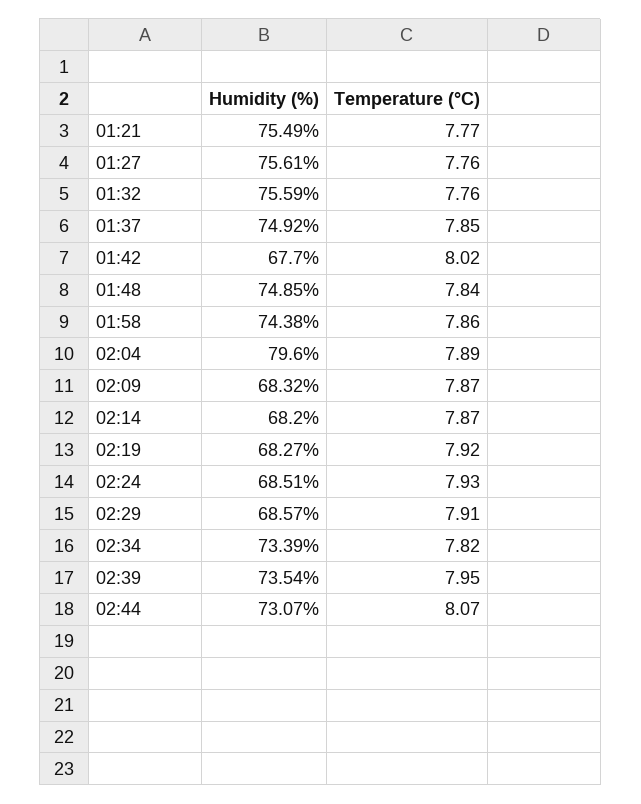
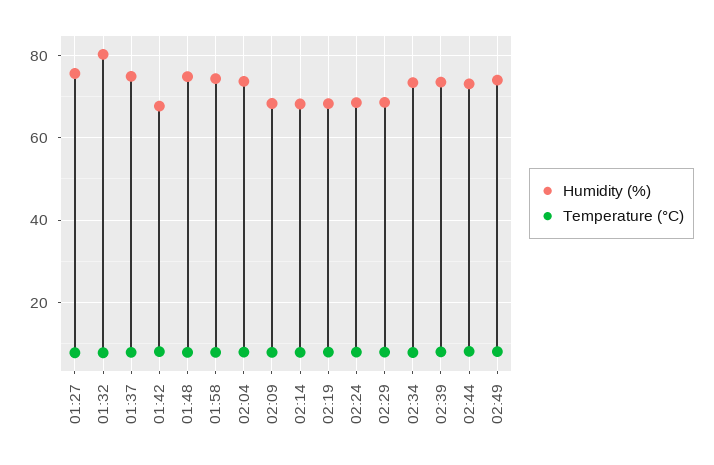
Humidity (%), 01:21: 75.49 -> none
Temperature (°C), 01:21: 7.77 -> none
Humidity (%), 01:32: 75.59 -> 80
Humidity (%), 02:04: 79.6 -> 74
Humidity (%), 02:49: none -> 74
Temperature (°C), 02:49: none -> 8

